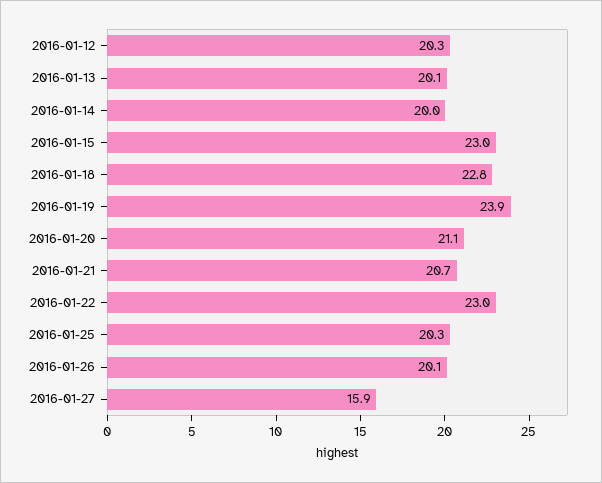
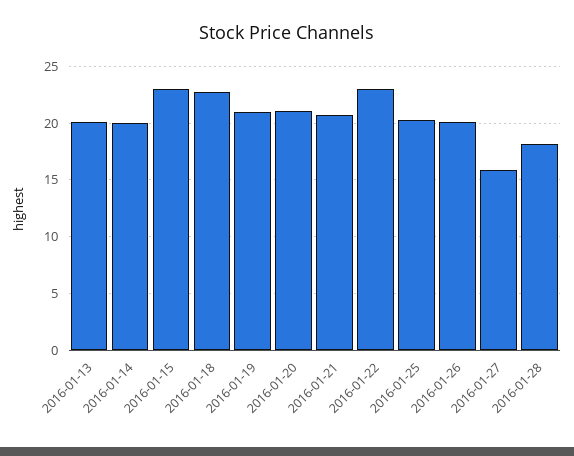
2016-01-12: 20.3 -> none
2016-01-19: 23.9 -> 21
2016-01-28: none -> 18

